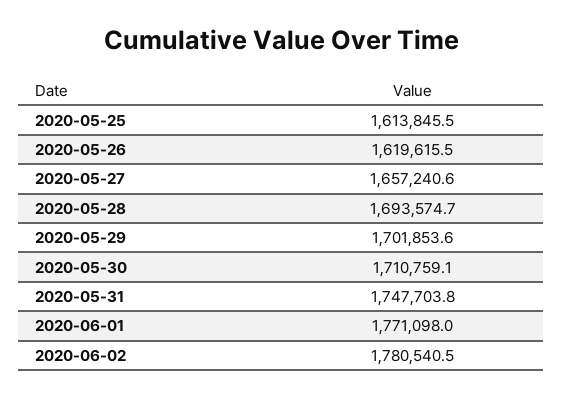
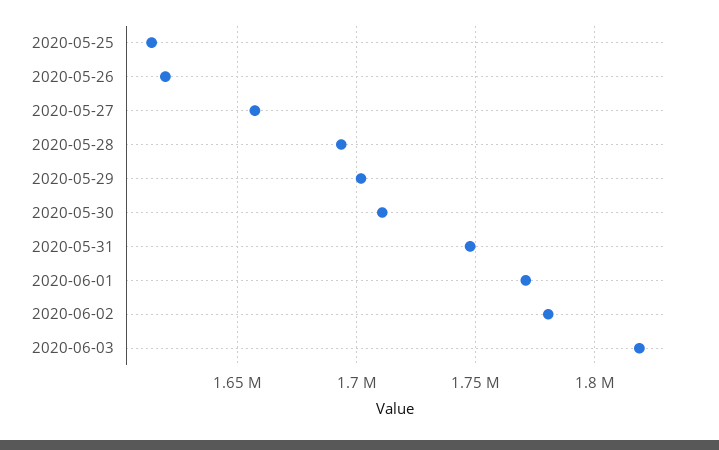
2020-06-03: none -> 1820000

